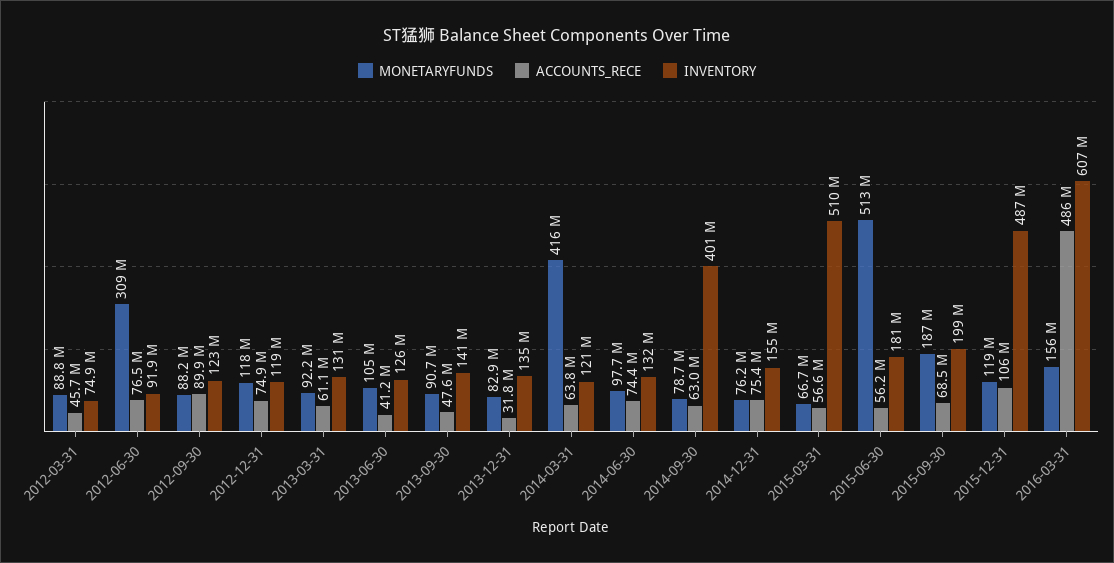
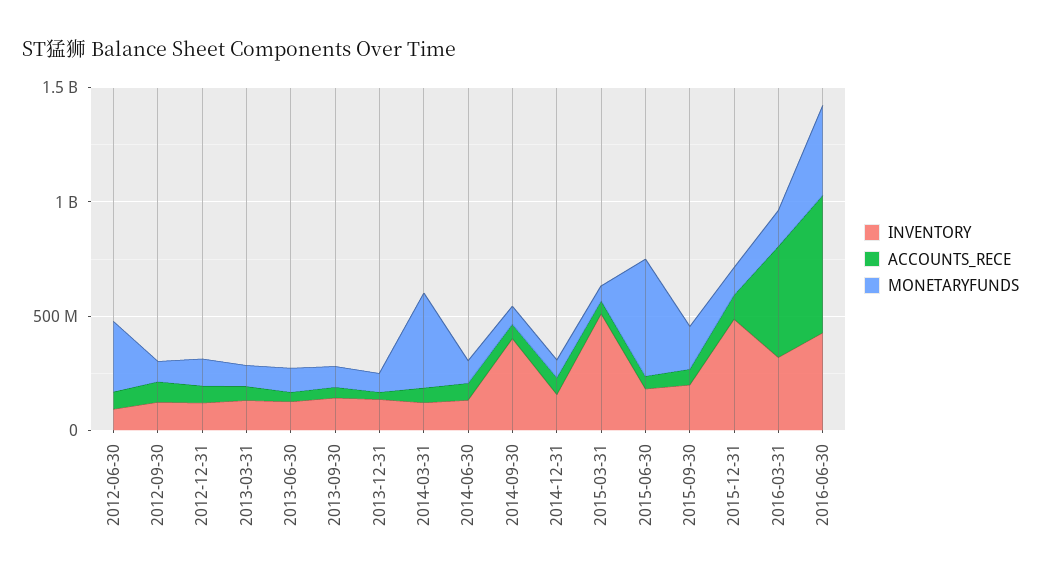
MONETARYFUNDS, 2012-03-31: 88800000 -> none
ACCOUNTS_RECE, 2012-03-31: 45700000 -> none
INVENTORY, 2012-03-31: 74900000 -> none
INVENTORY, 2016-03-31: 607000000 -> 300000000
INVENTORY, 2016-06-30: none -> 400000000
ACCOUNTS_RECE, 2016-06-30: none -> 600000000
MONETARYFUNDS, 2016-06-30: none -> 400000000

